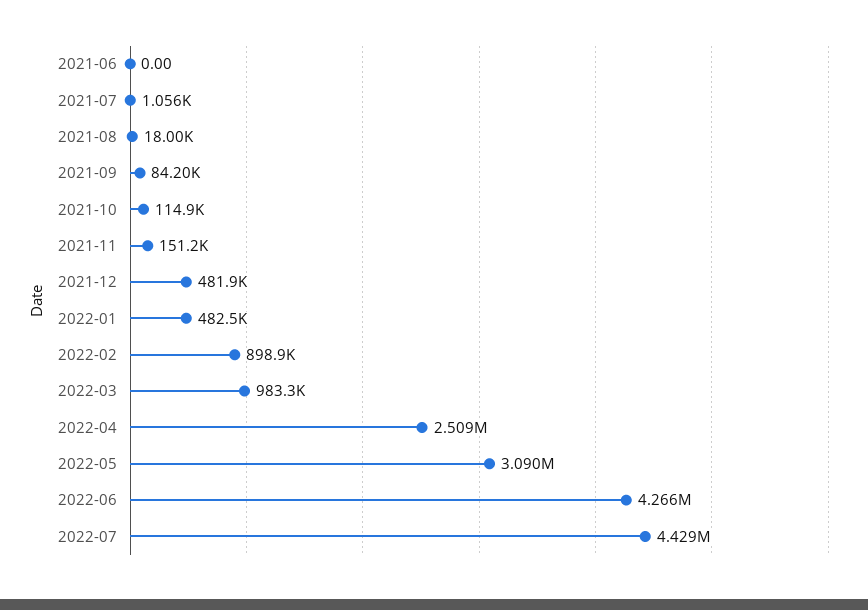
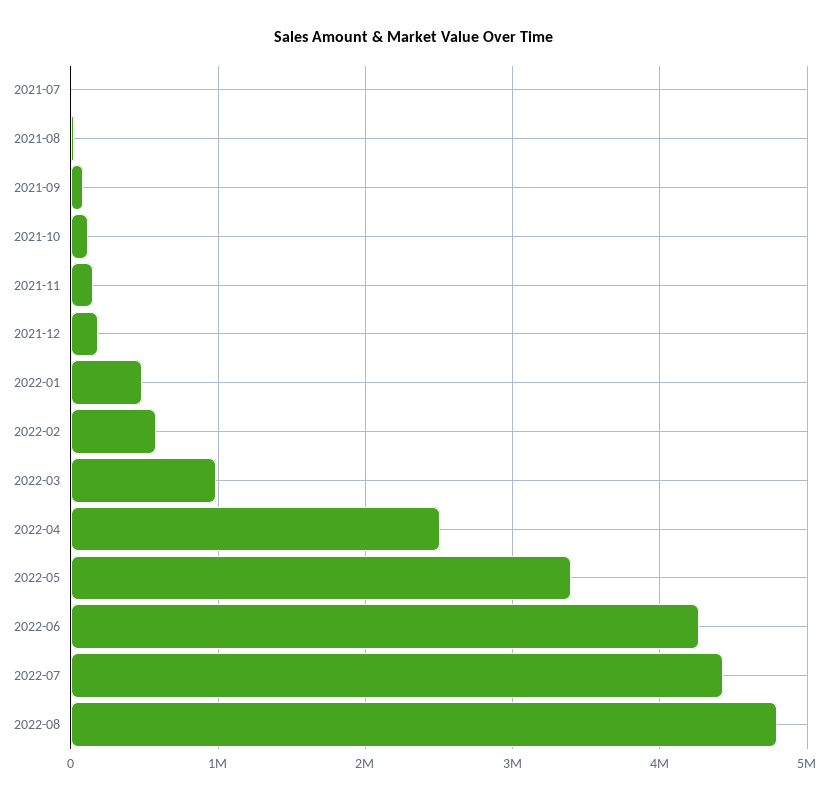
2021-06: 0 -> none
2021-12: 481900 -> 200000
2022-02: 898900 -> 600000
2022-05: 3090000 -> 3400000
2022-08: none -> 4800000

